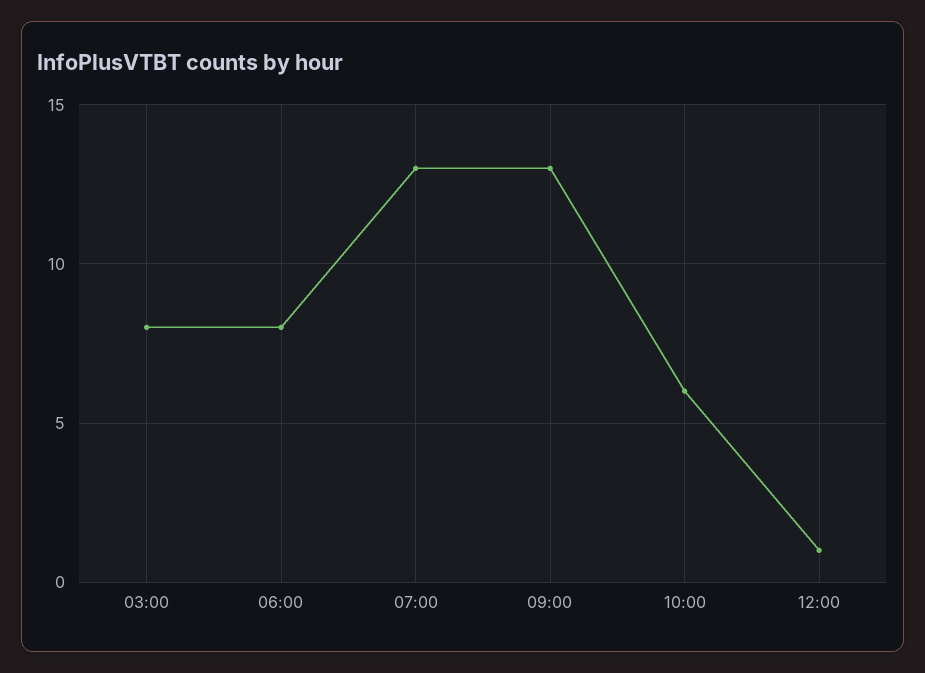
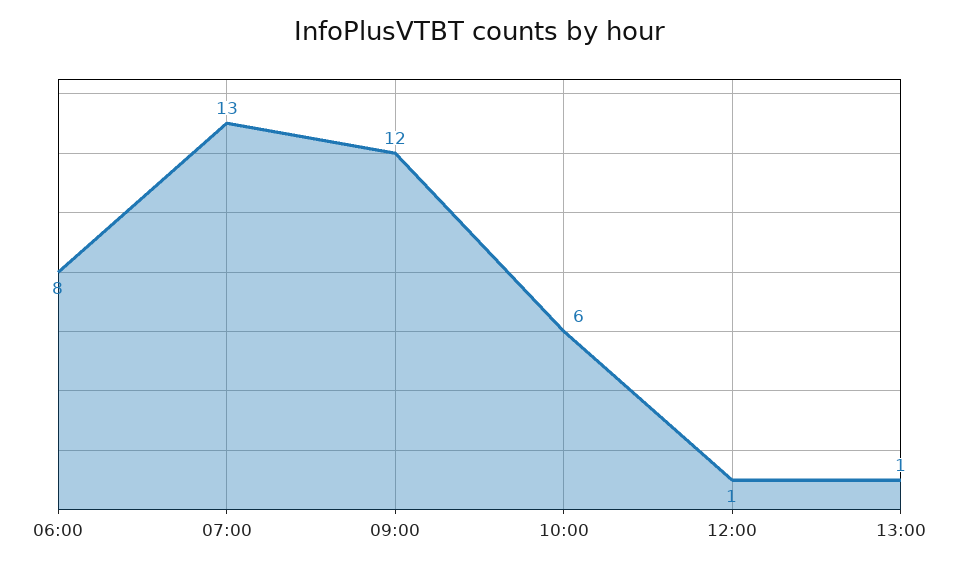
03:00: 8 -> none
09:00: 13 -> 12
13:00: none -> 1

